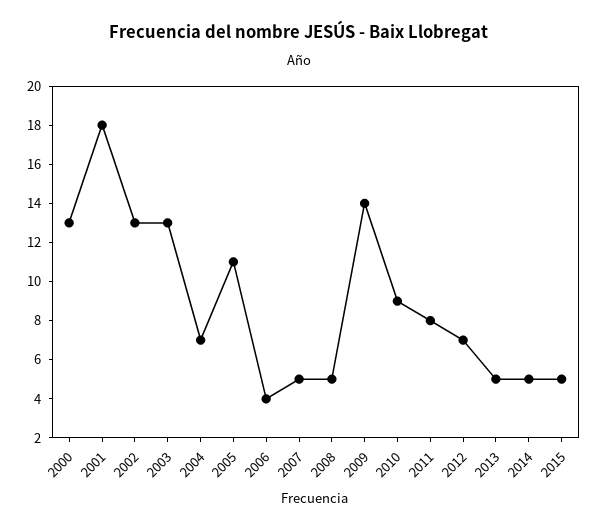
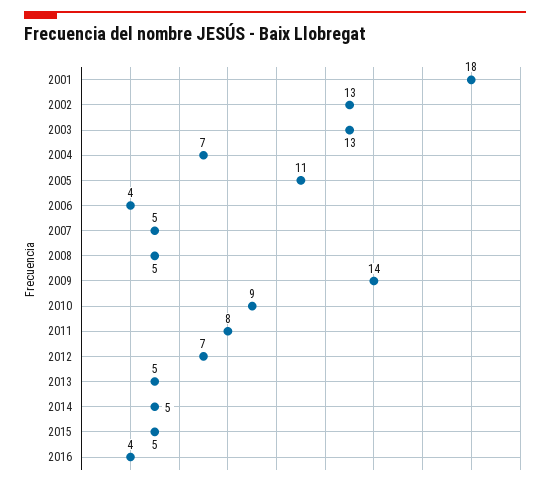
2000: 13 -> none
2016: none -> 4

